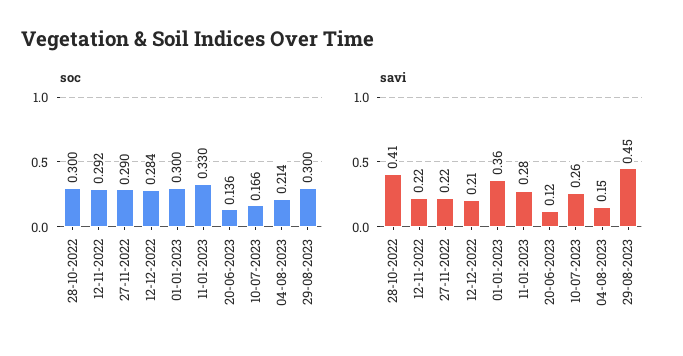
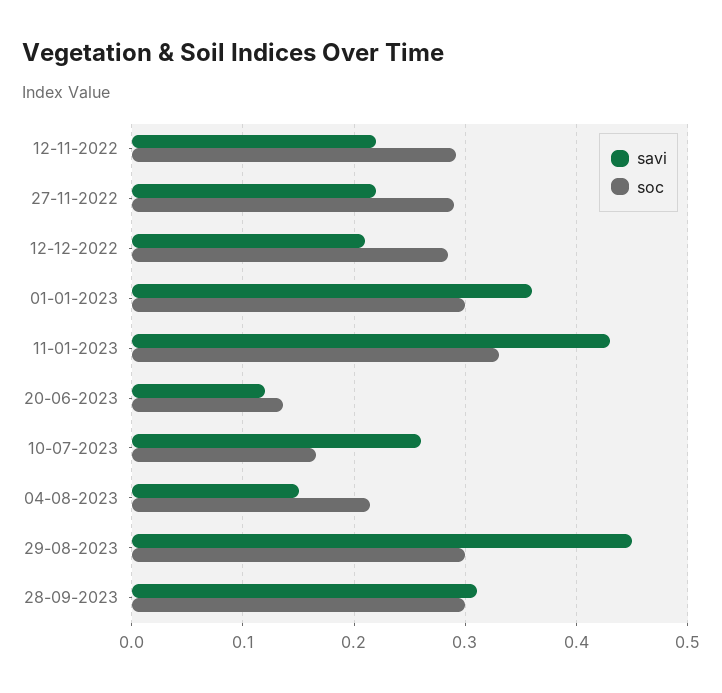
soc, 28-10-2022: 0.3 -> none
savi, 28-10-2022: 0.41 -> none
savi, 11-01-2023: 0.28 -> 0.43
savi, 28-09-2023: none -> 0.31
soc, 28-09-2023: none -> 0.3

